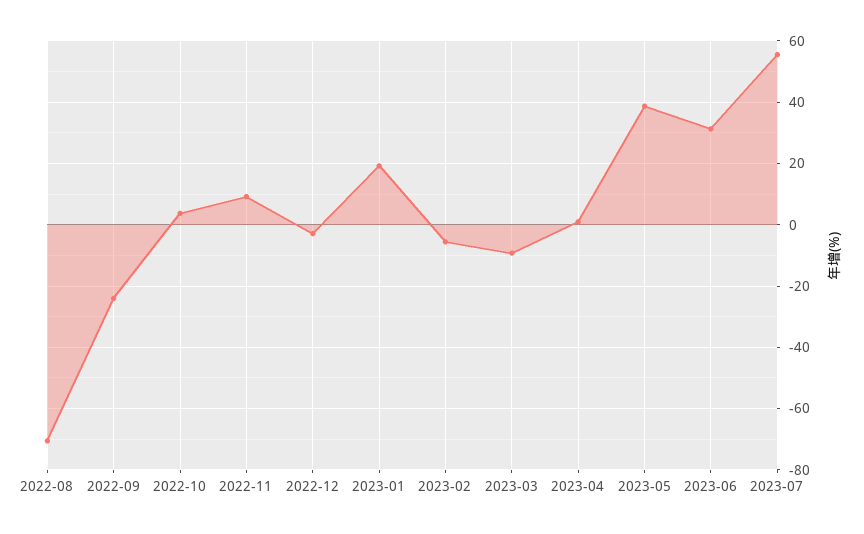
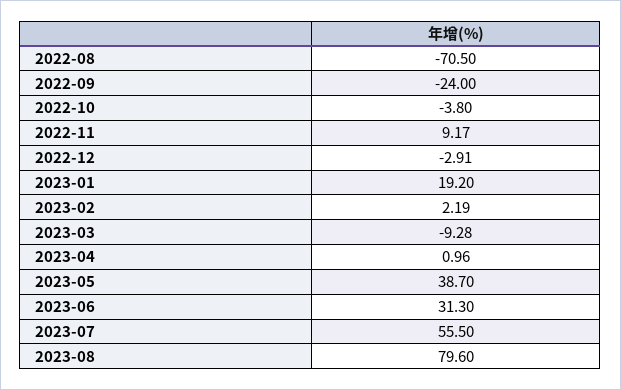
2022-10: 4 -> -3.8
2023-02: -6 -> 2.19
2023-08: none -> 79.6

